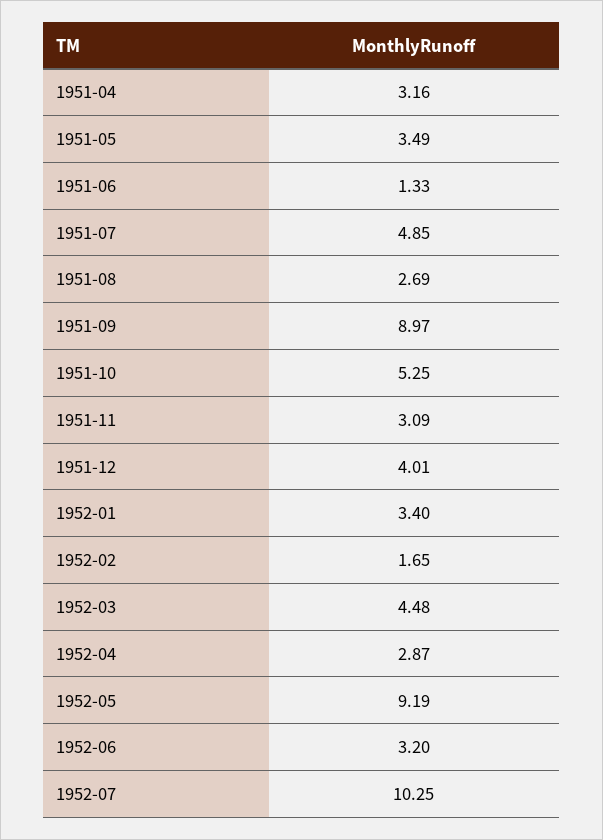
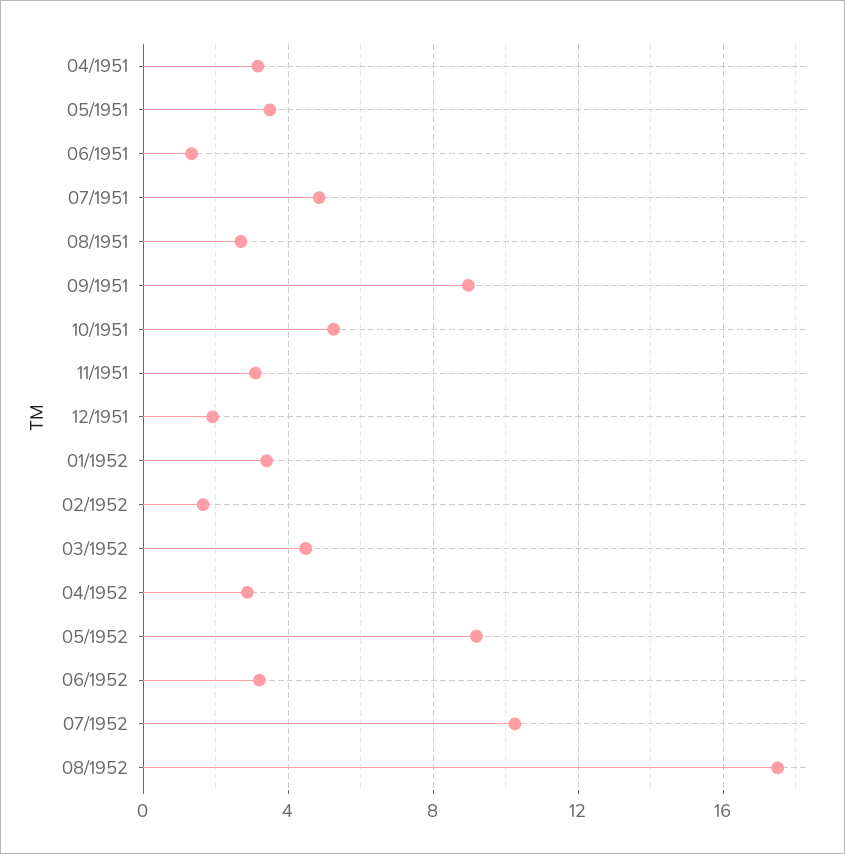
1951-12: 4.01 -> 2
08/1952: none -> 17.5

